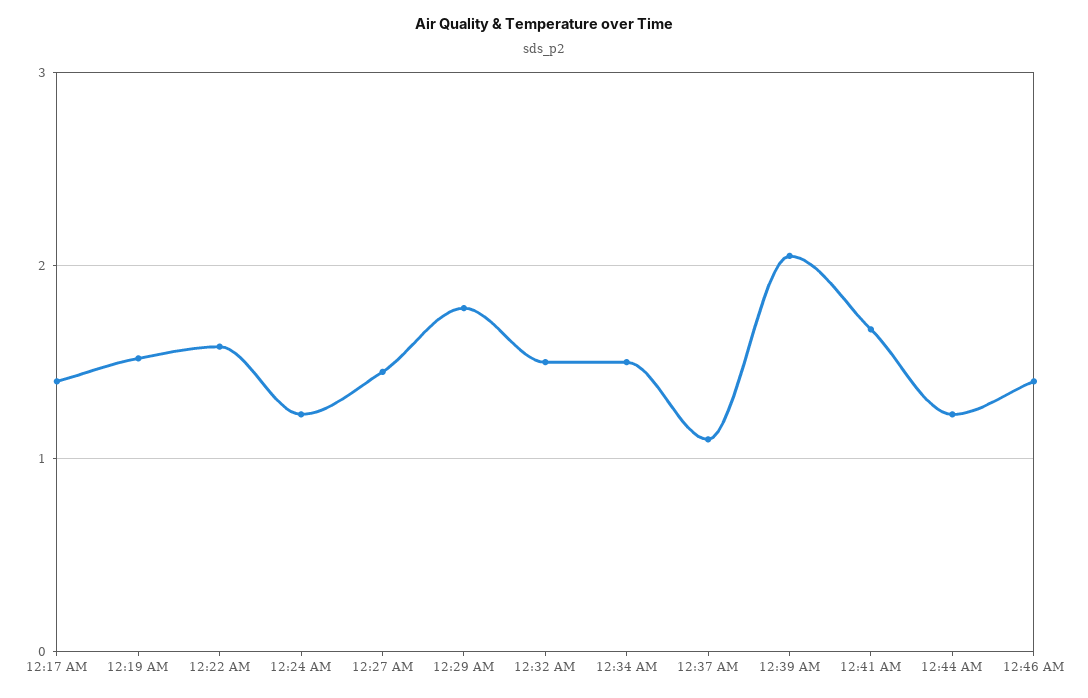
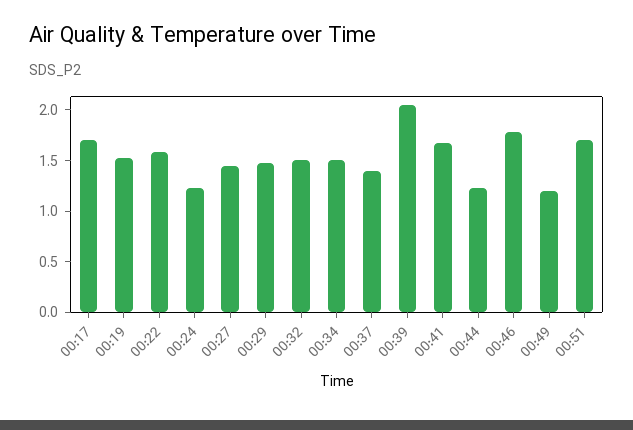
12:17 AM: 1.4 -> 1.7
12:29 AM: 1.8 -> 1.5
12:37 AM: 1.1 -> 1.4
12:46 AM: 1.4 -> 1.8
00:49: none -> 1.2
00:51: none -> 1.7

